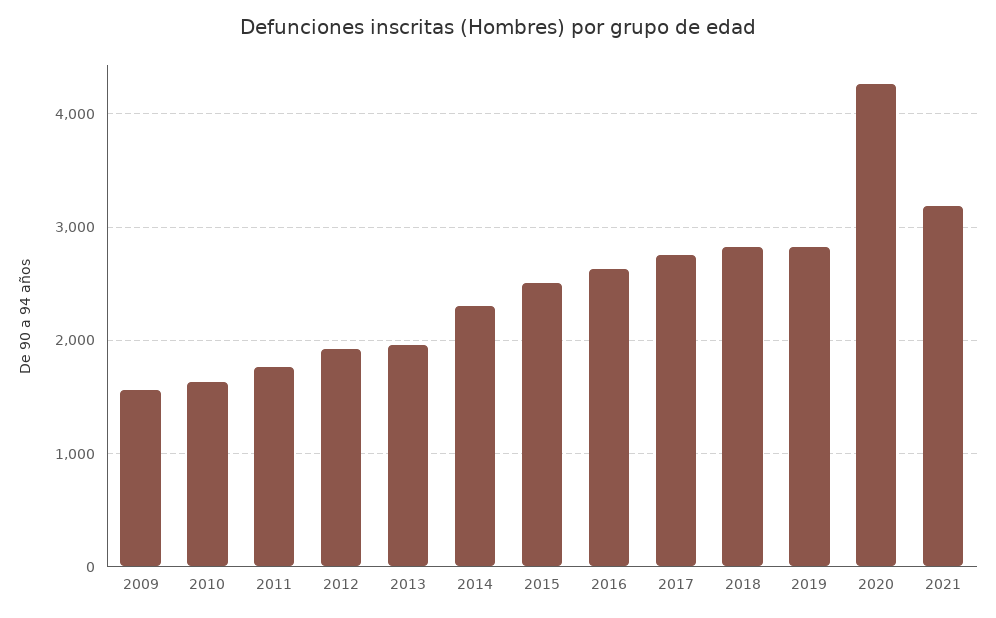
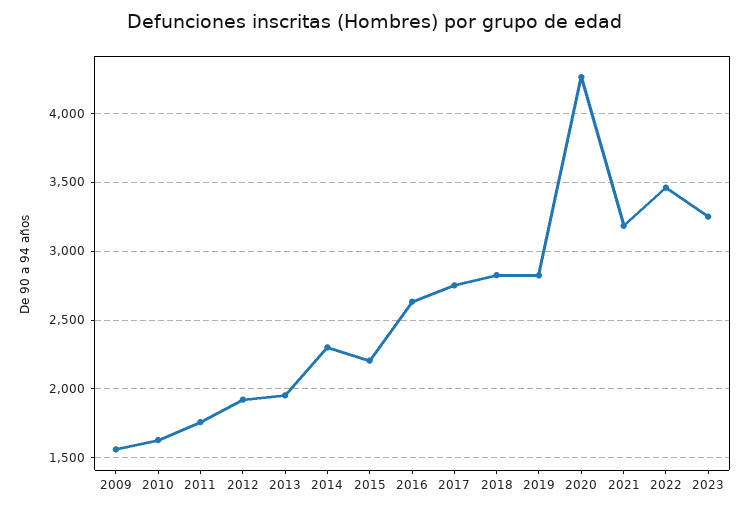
2015: 2500 -> 2200
2022: none -> 3450
2023: none -> 3250

